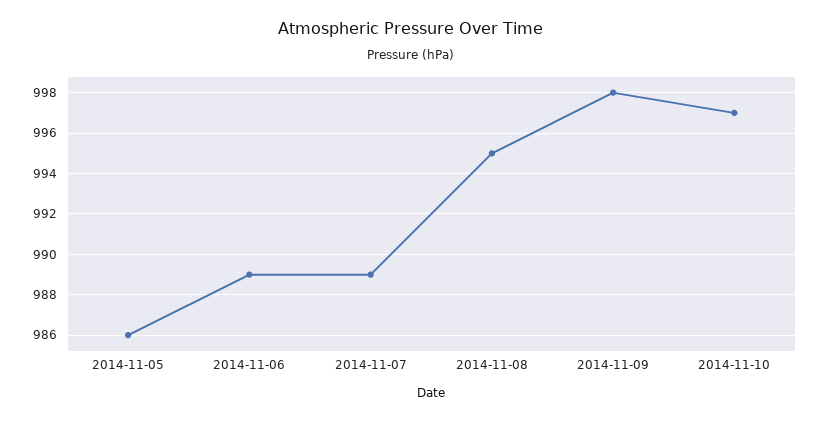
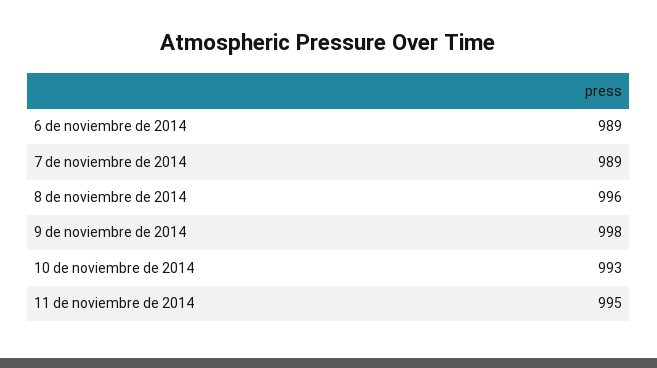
2014-11-05: 986 -> none
2014-11-08: 995 -> 996
2014-11-10: 997 -> 993
11 de noviembre de 2014: none -> 995

